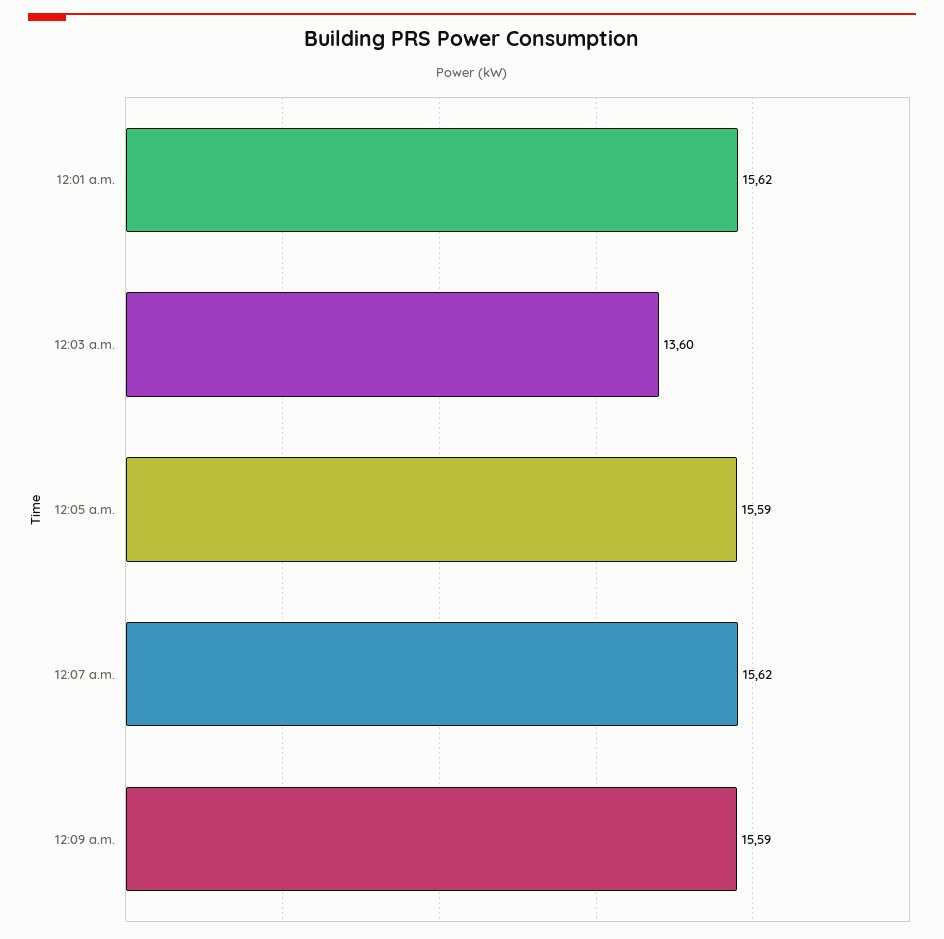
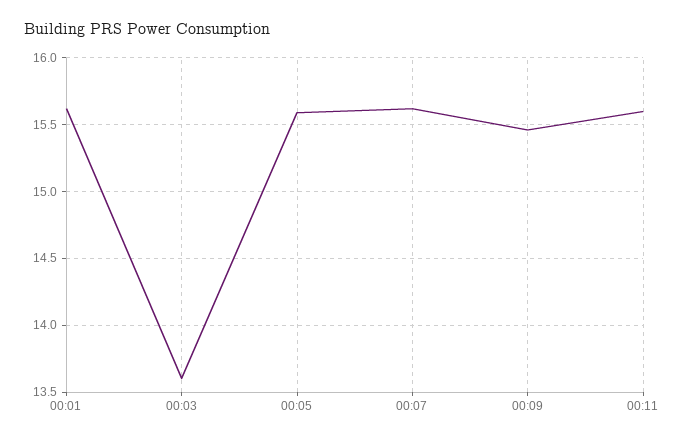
12:09 a.m.: 15.59 -> 15.45
00:11: none -> 15.6

